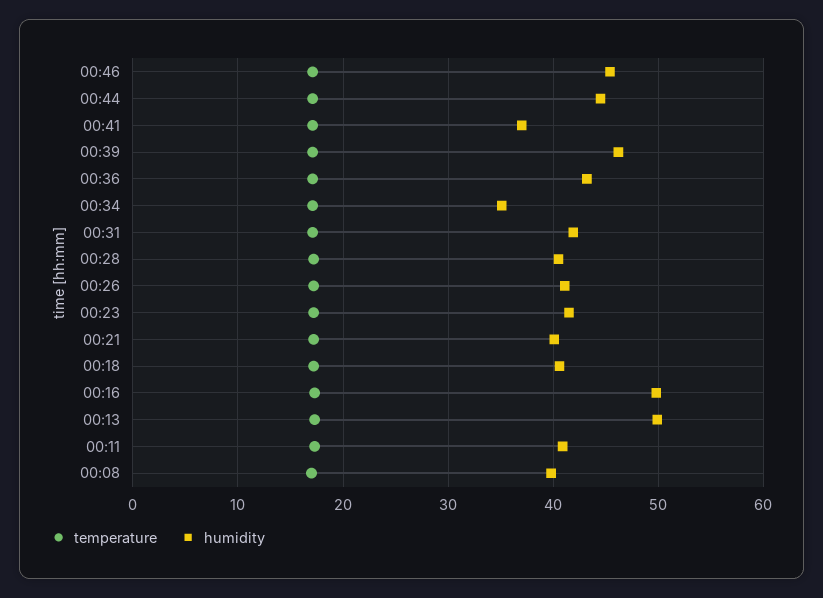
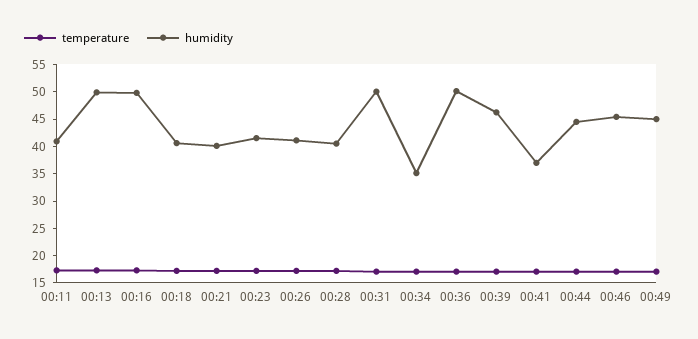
humidity, 00:36: 43 -> 50
humidity, 00:31: 42 -> 50
temperature, 00:08: 17 -> none
humidity, 00:08: 40 -> none
temperature, 00:49: none -> 17.5
humidity, 00:49: none -> 45

